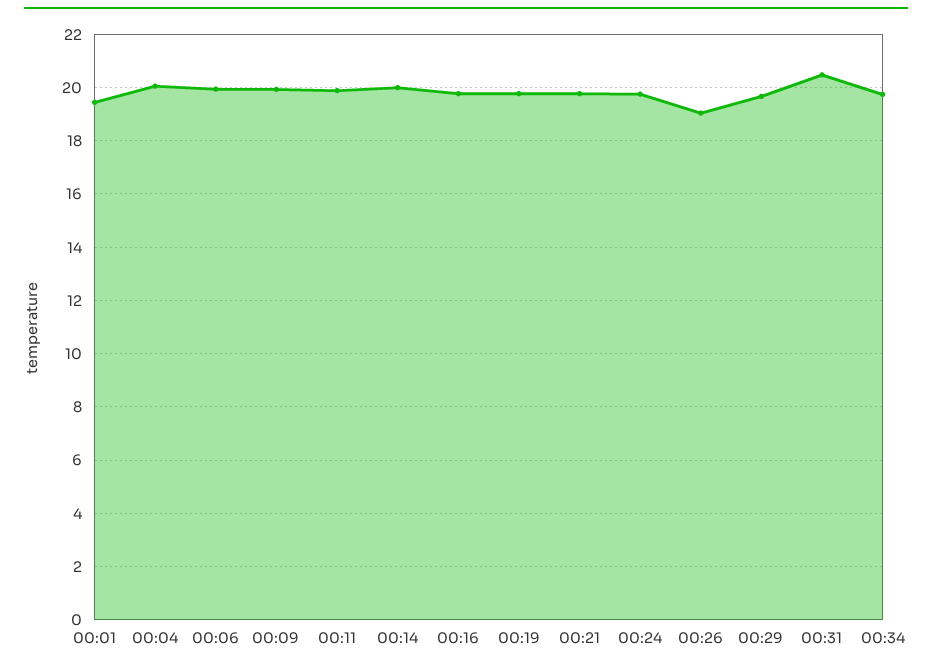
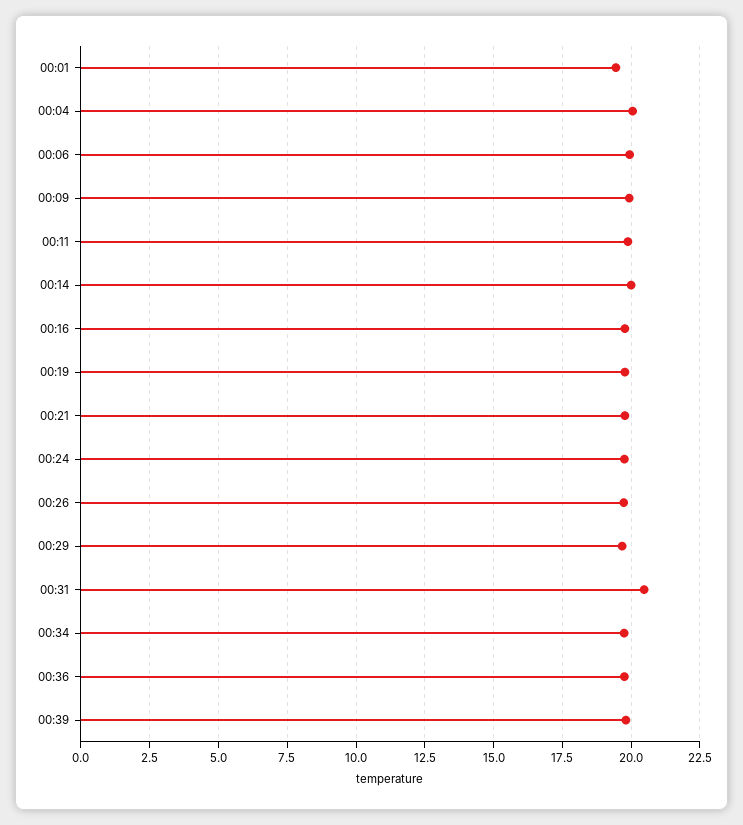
00:26: 19 -> 19.75
00:36: none -> 19.75
00:39: none -> 19.75

